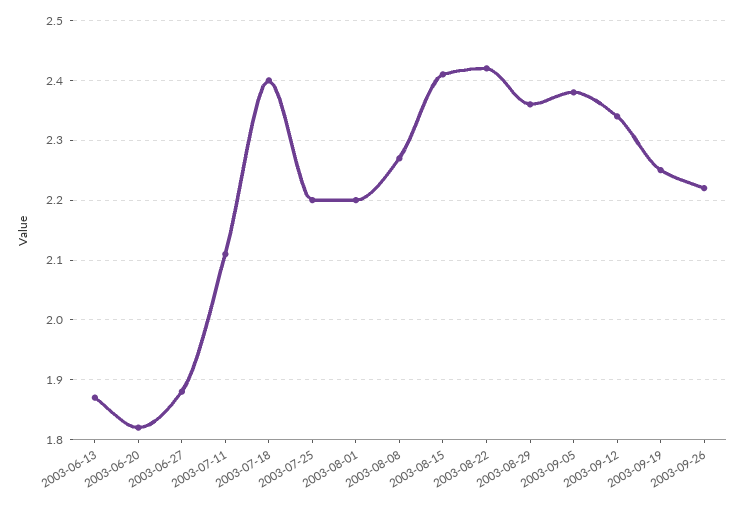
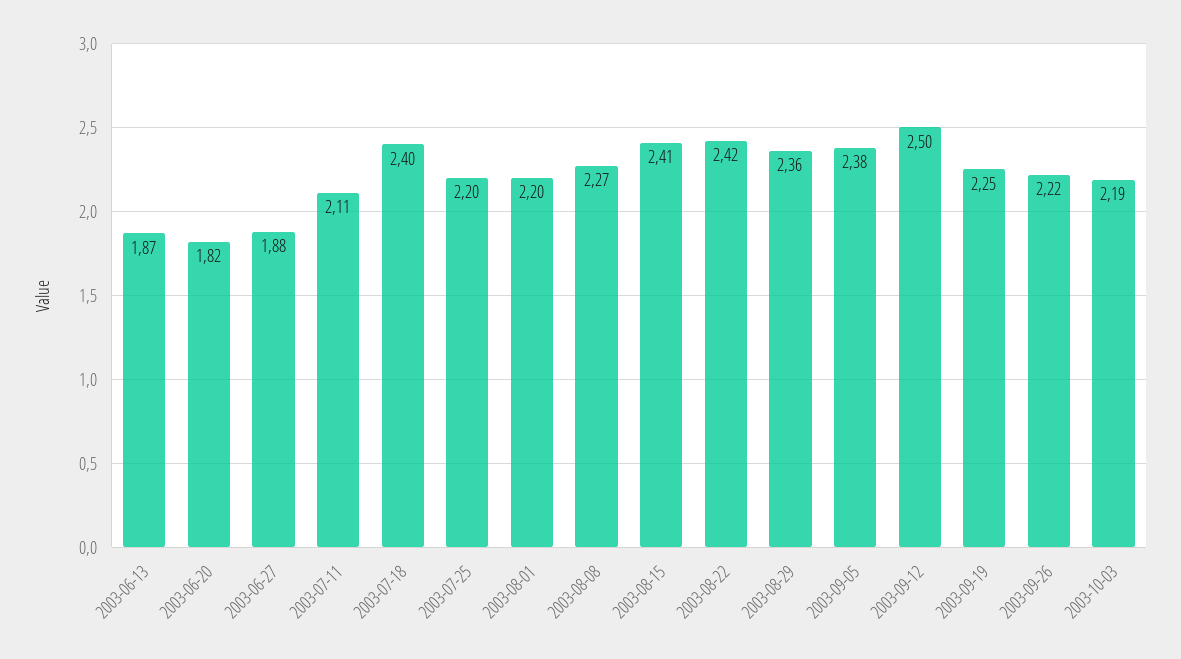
2003-09-12: 2.35 -> 2.5
2003-10-03: none -> 2.19

